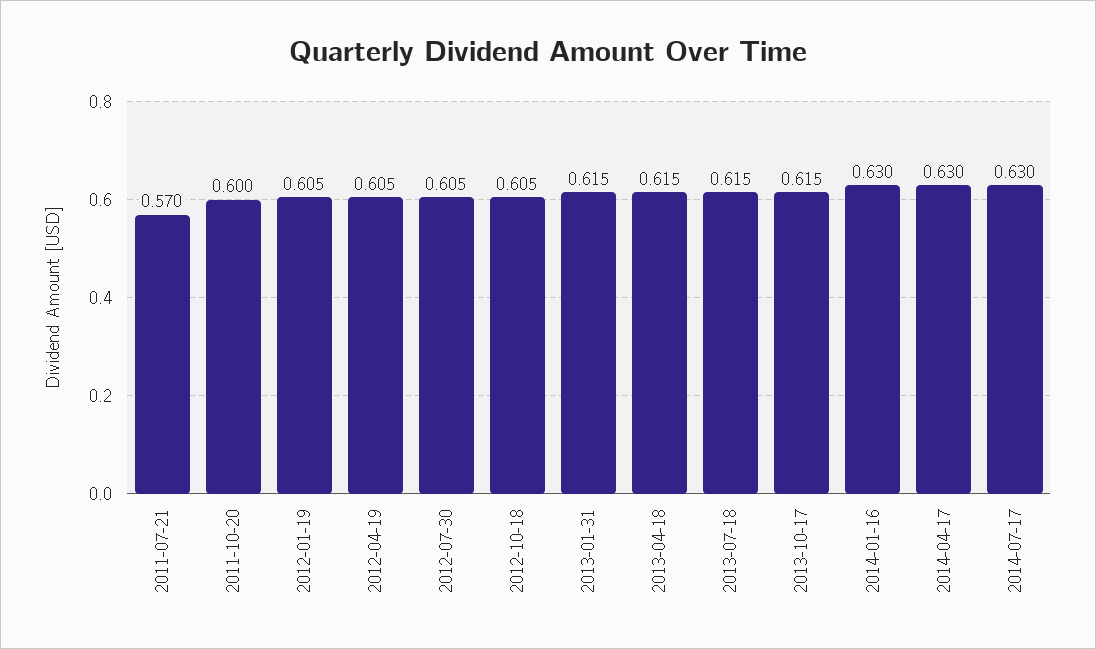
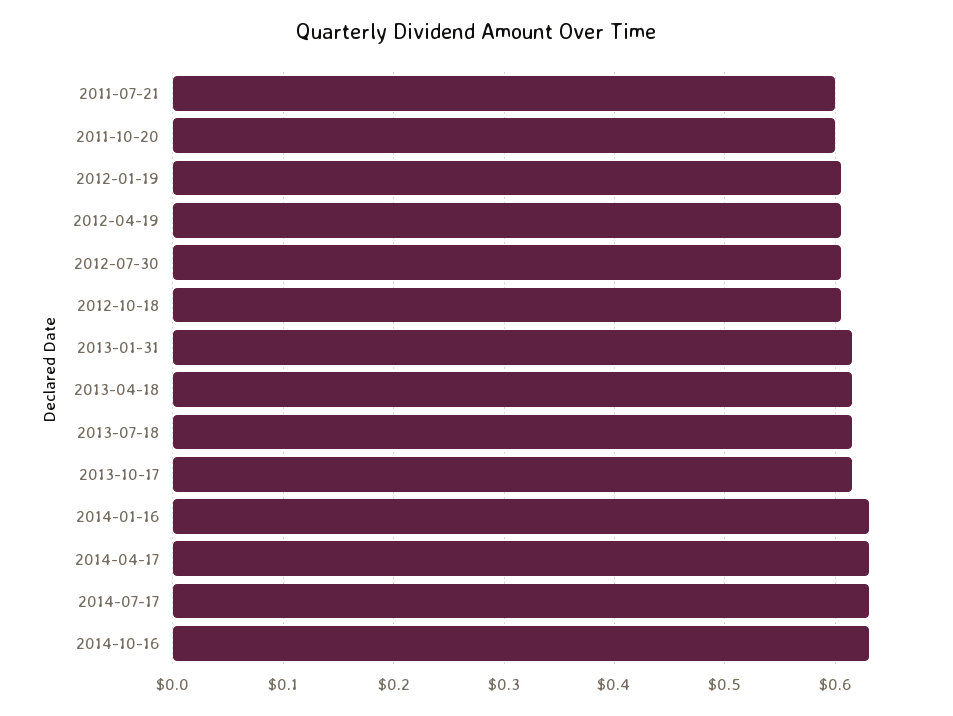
2011-07-21: 0.57 -> 0.6
2014-10-16: none -> 0.63

